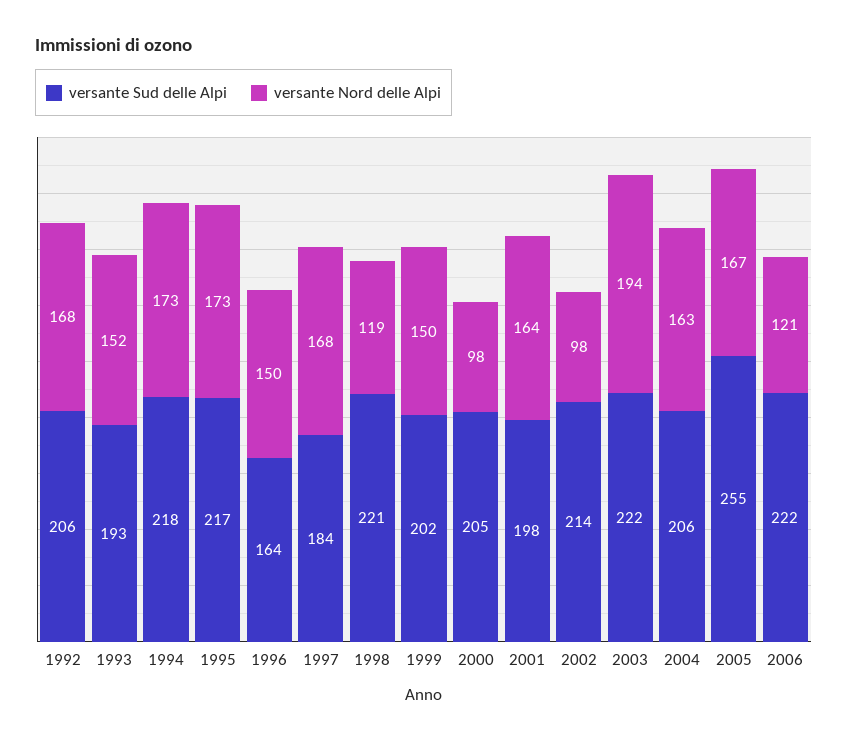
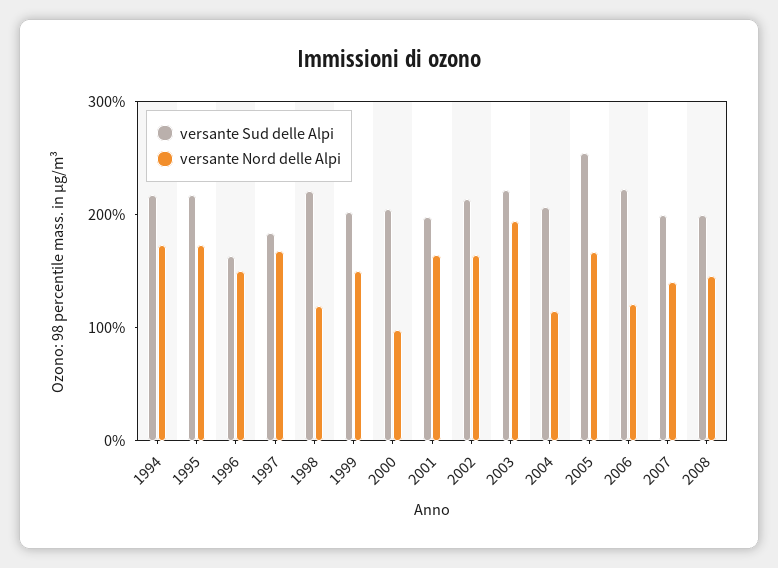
versante Sud delle Alpi, 1992: 206 -> none
versante Nord delle Alpi, 1992: 168 -> none
versante Sud delle Alpi, 1993: 193 -> none
versante Nord delle Alpi, 1993: 152 -> none
versante Nord delle Alpi, 2002: 98 -> 160
versante Nord delle Alpi, 2004: 163 -> 120
versante Sud delle Alpi, 2007: none -> 200
versante Nord delle Alpi, 2007: none -> 140
versante Sud delle Alpi, 2008: none -> 200
versante Nord delle Alpi, 2008: none -> 140

